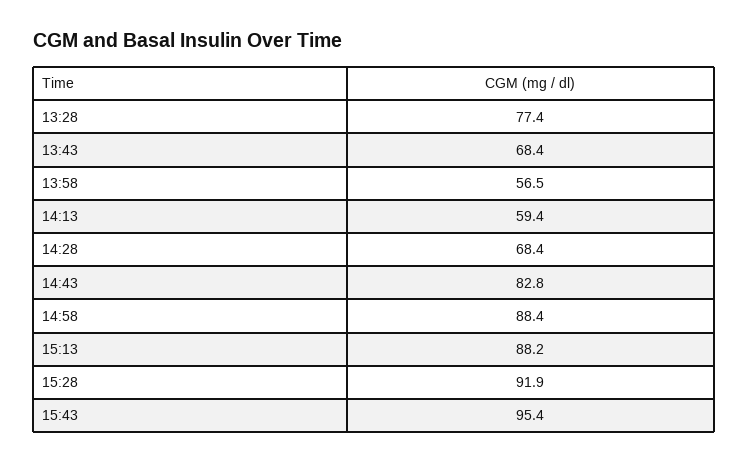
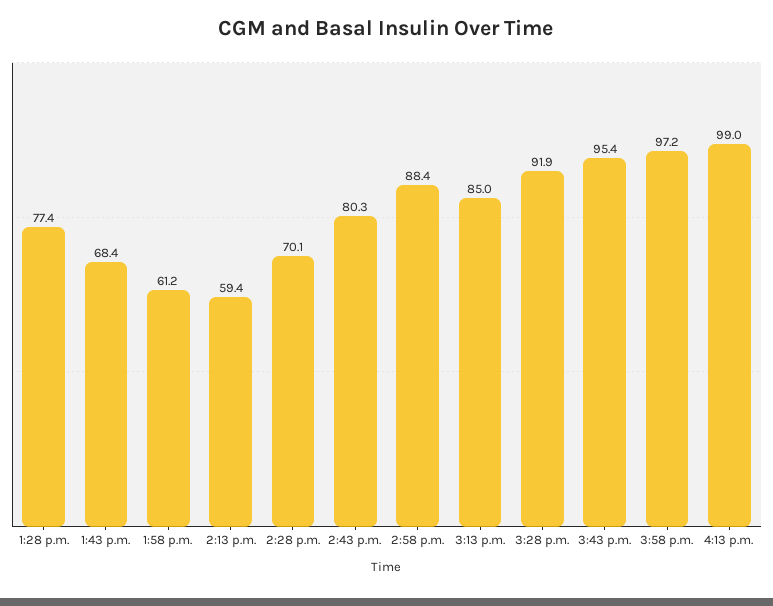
13:58: 56.5 -> 61.2
14:28: 68.4 -> 70.1
14:43: 82.8 -> 80.3
15:13: 88.2 -> 85
3:58 p.m.: none -> 97.2
4:13 p.m.: none -> 99

